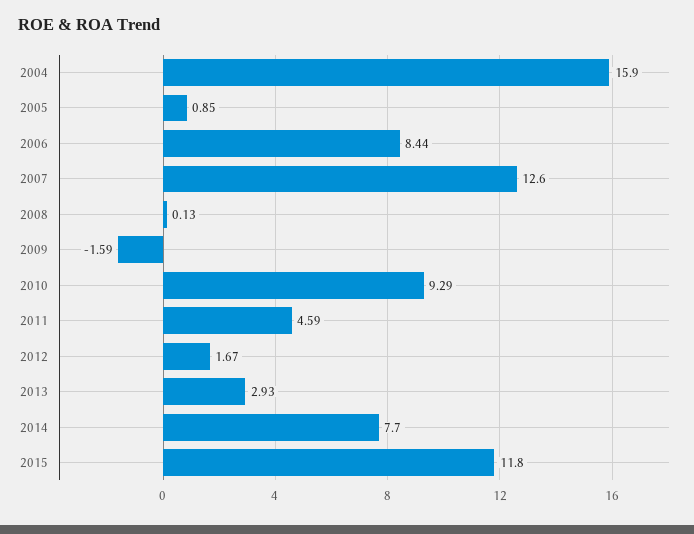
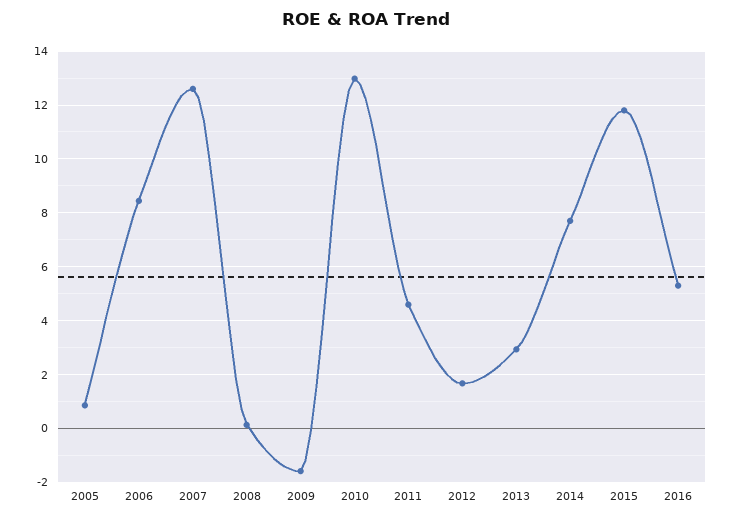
2004: 15.9 -> none
2010: 9.29 -> 13
2016: none -> 5.25

